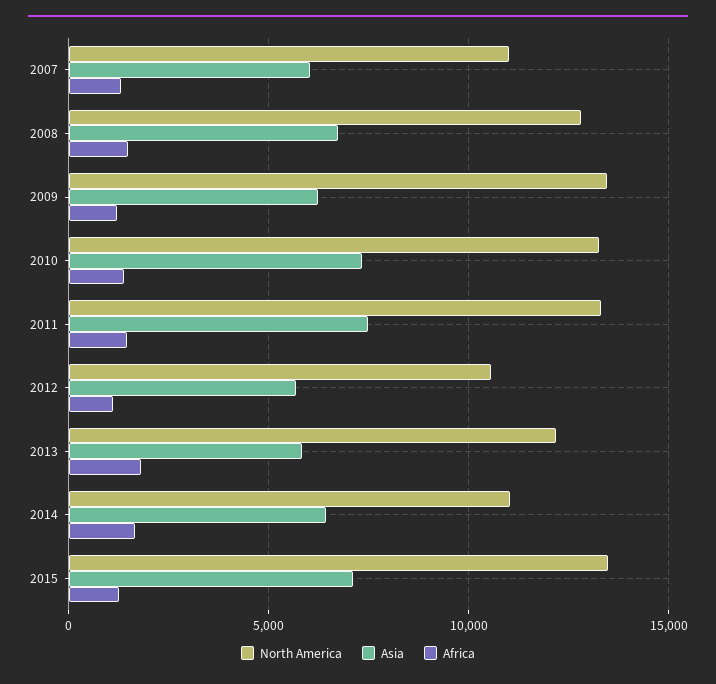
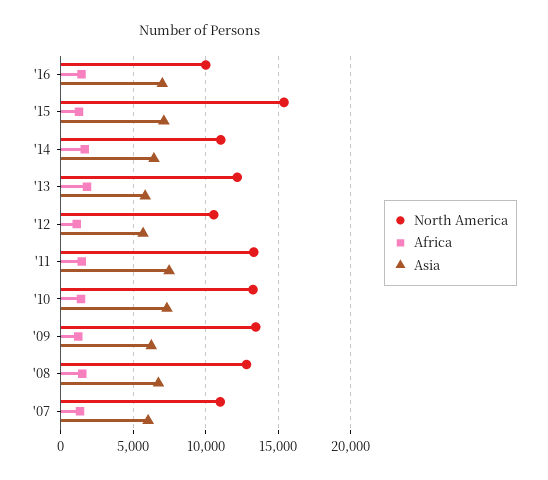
North America, 2015: 13500 -> 15500
North America, '16: none -> 10000
Africa, '16: none -> 1500
Asia, '16: none -> 7000

